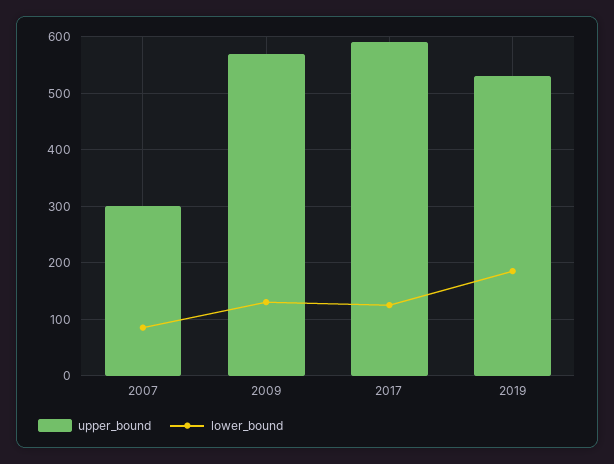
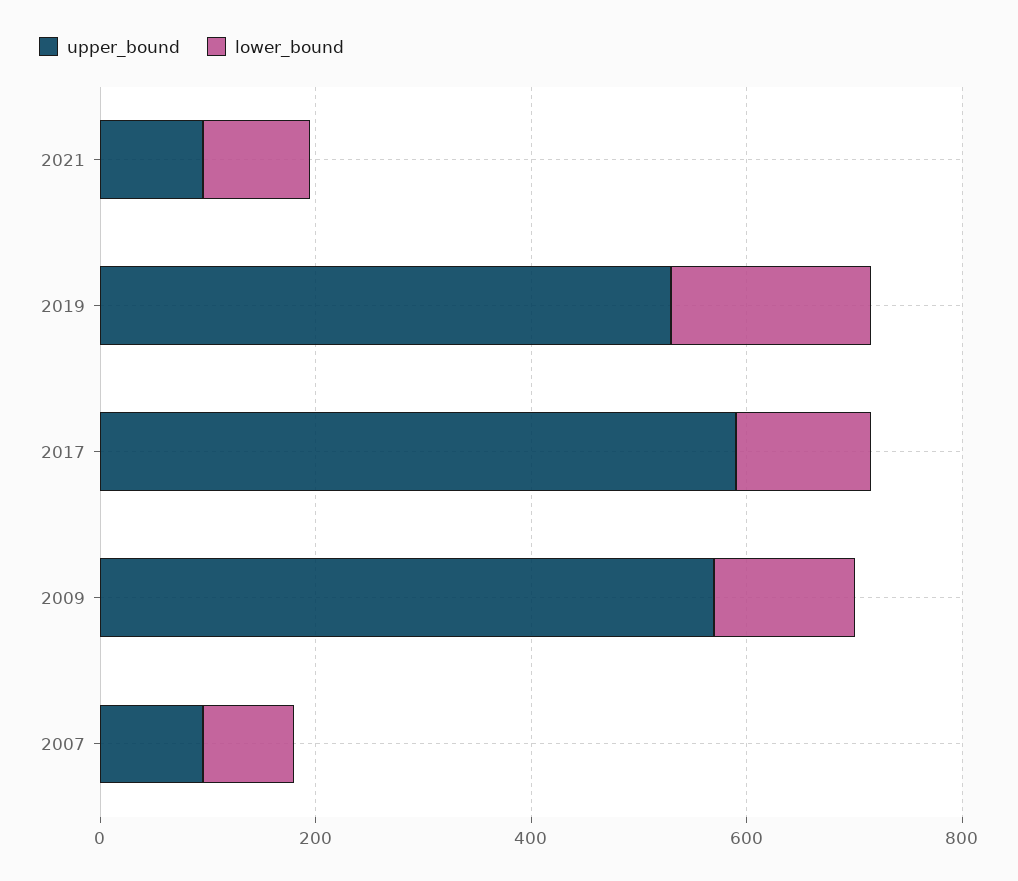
upper_bound, 2007: 300 -> 100
upper_bound, 2021: none -> 100
lower_bound, 2021: none -> 100

